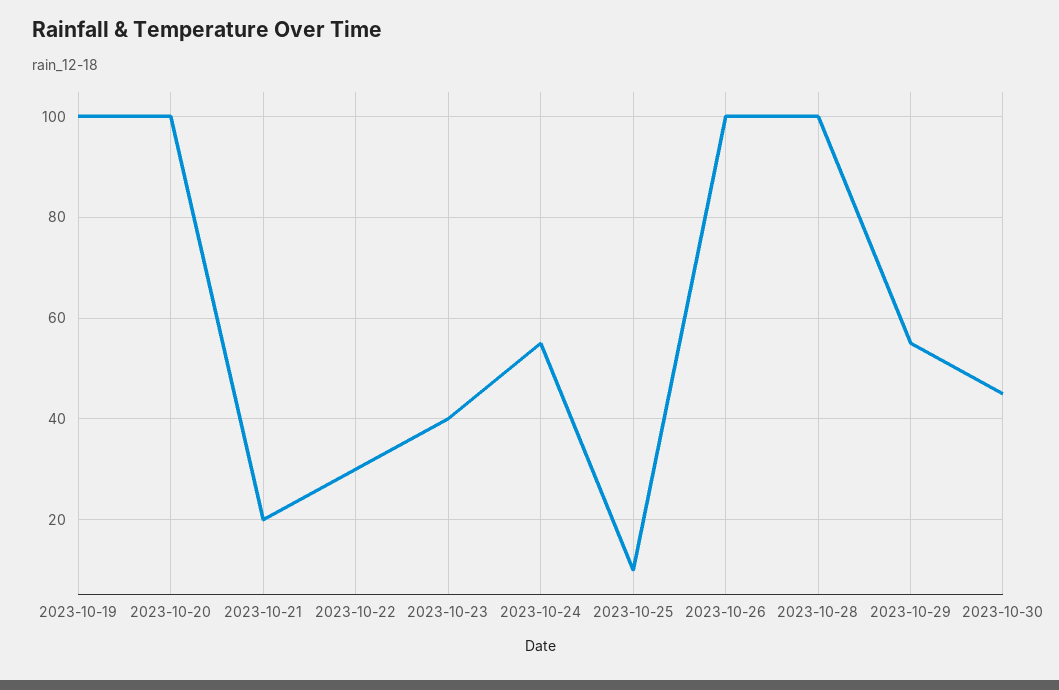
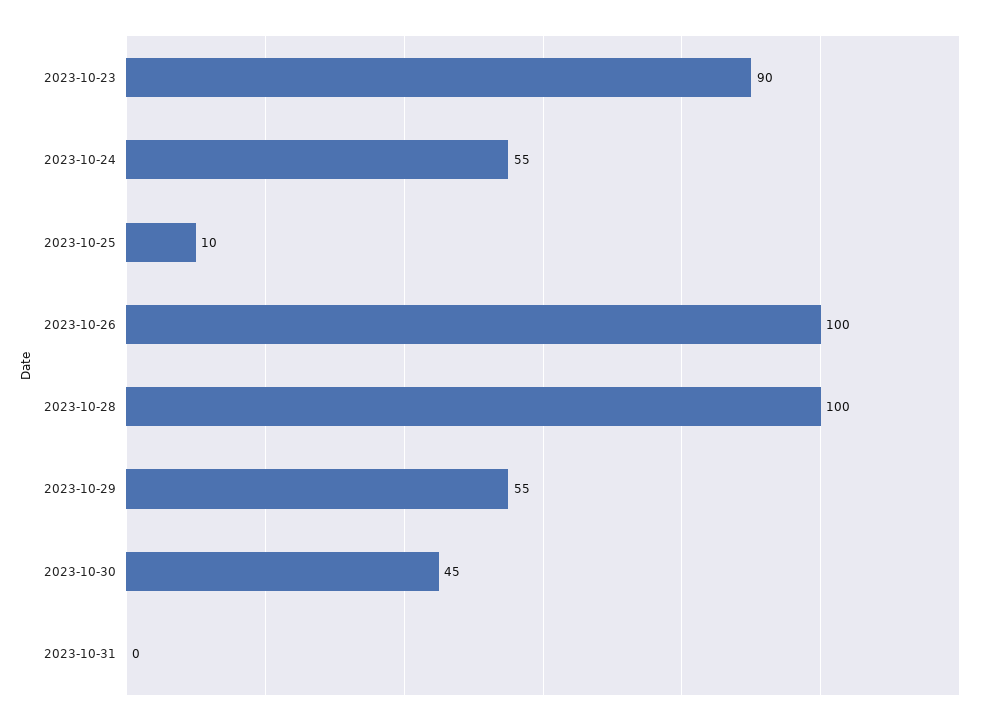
2023-10-19: 100 -> none
2023-10-20: 100 -> none
2023-10-21: 20 -> none
2023-10-22: 30 -> none
2023-10-23: 40 -> 90
2023-10-31: none -> 0

